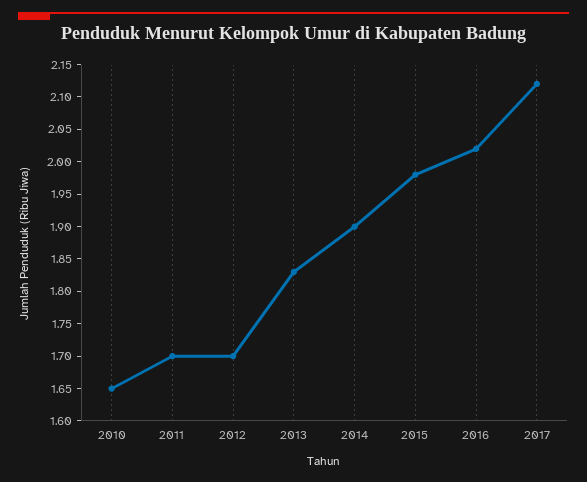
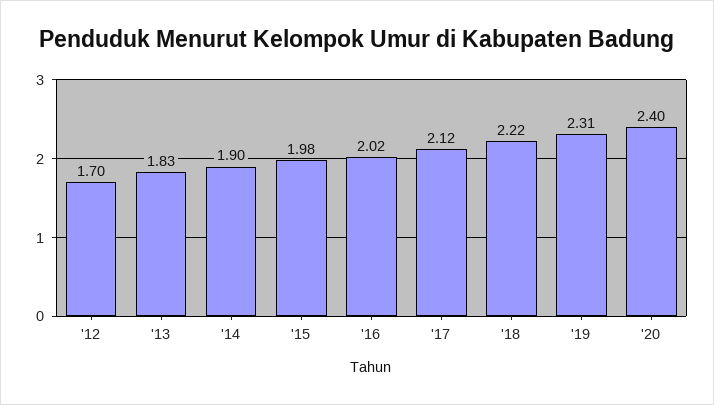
2010: 1.65 -> none
2011: 1.7 -> none
'18: none -> 2.22
'19: none -> 2.31
'20: none -> 2.4

